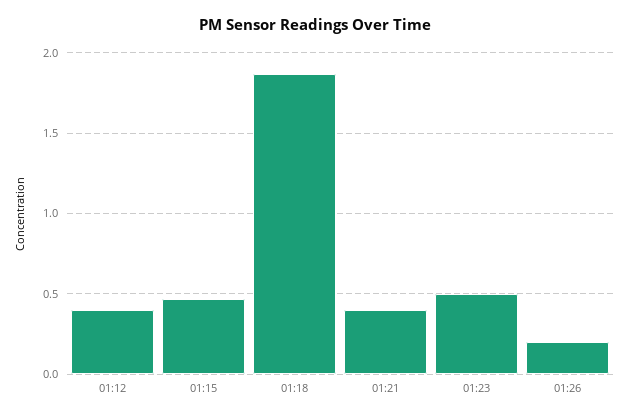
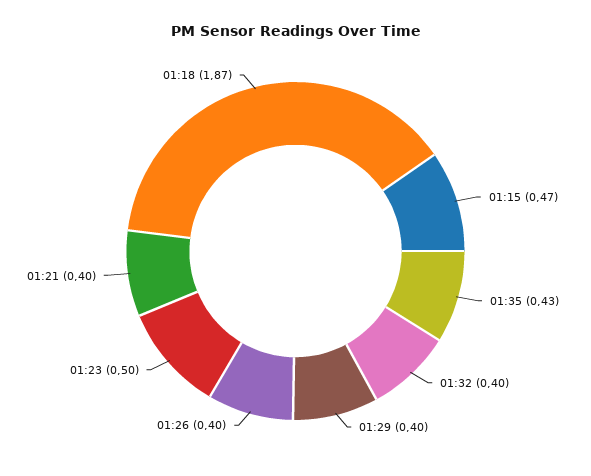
01:12: 0.4 -> none
01:26: 0.2 -> 0.4
01:35: none -> 0.43
01:32: none -> 0.4
01:29: none -> 0.4

